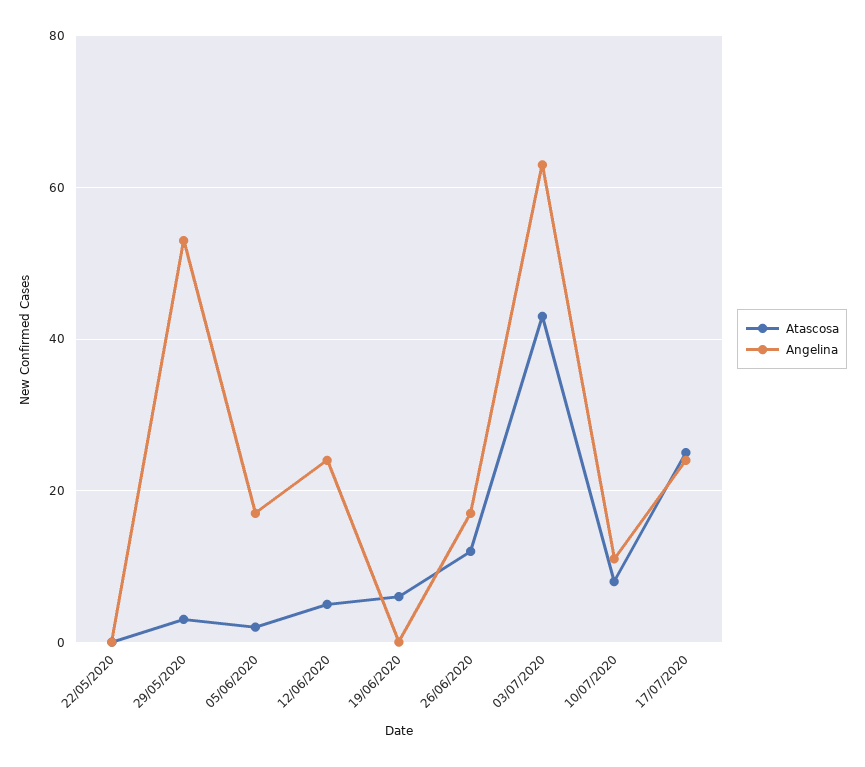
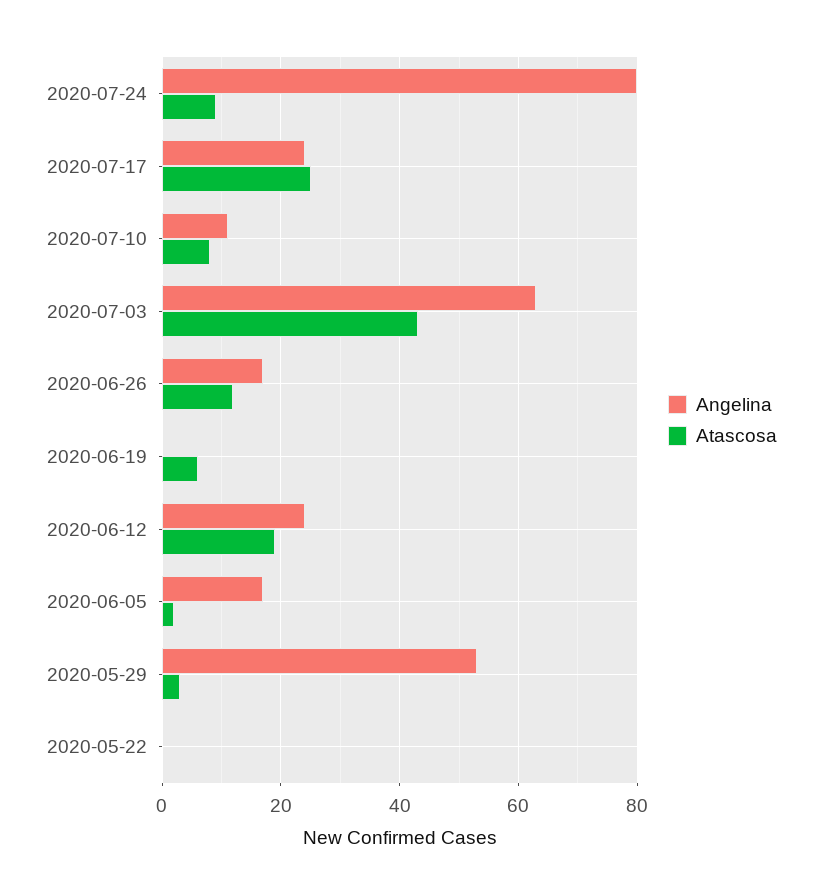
Atascosa, 12/06/2020: 5 -> 20
Angelina, 2020-07-24: none -> 80
Atascosa, 2020-07-24: none -> 10

